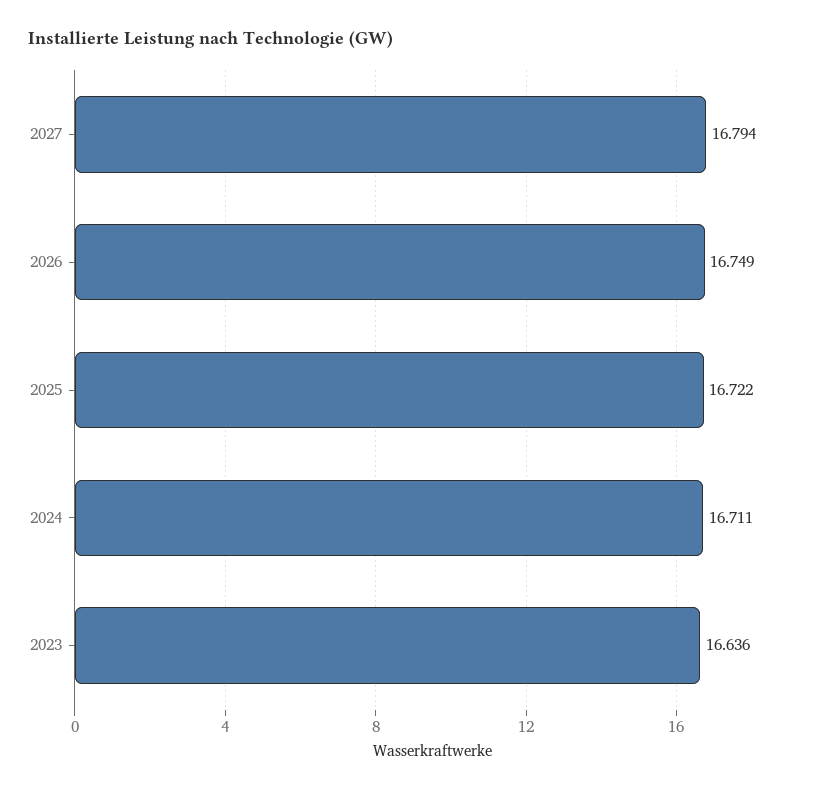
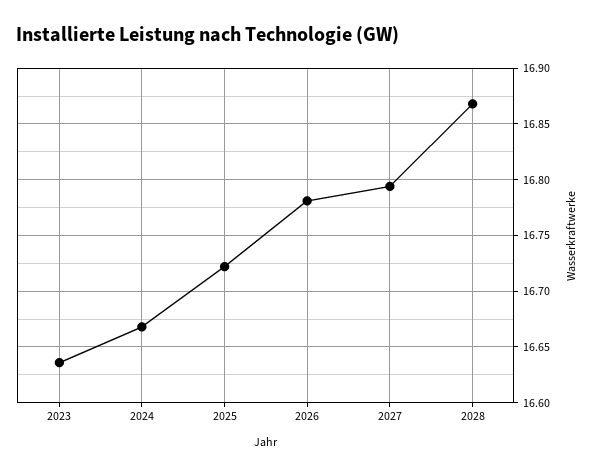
2026: 16.749 -> 16.78
2024: 16.711 -> 16.67
2028: none -> 16.87

